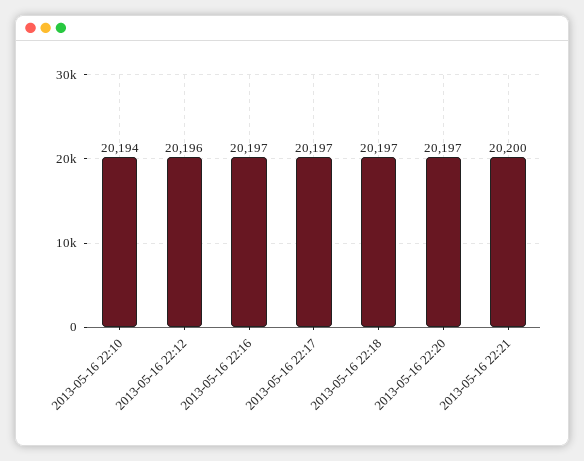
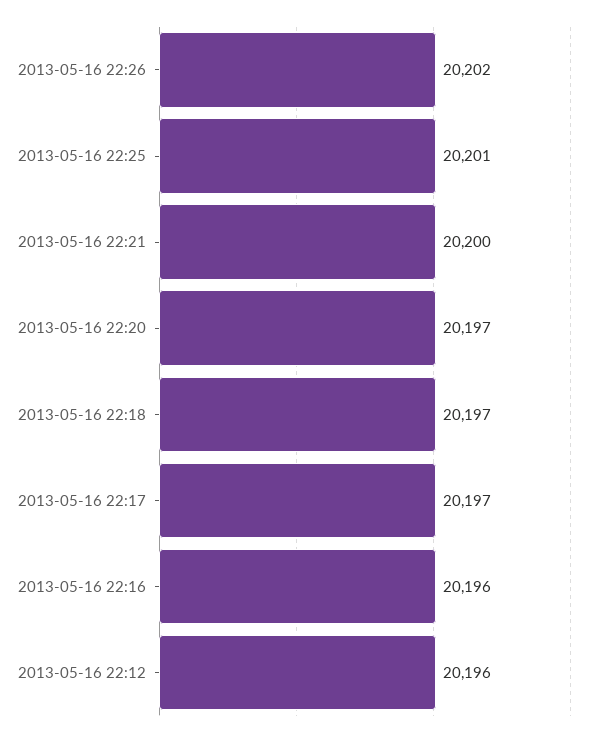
2013-05-16 22:10: 20194 -> none
2013-05-16 22:16: 20197 -> 20196
2013-05-16 22:26: none -> 20202
2013-05-16 22:25: none -> 20201

